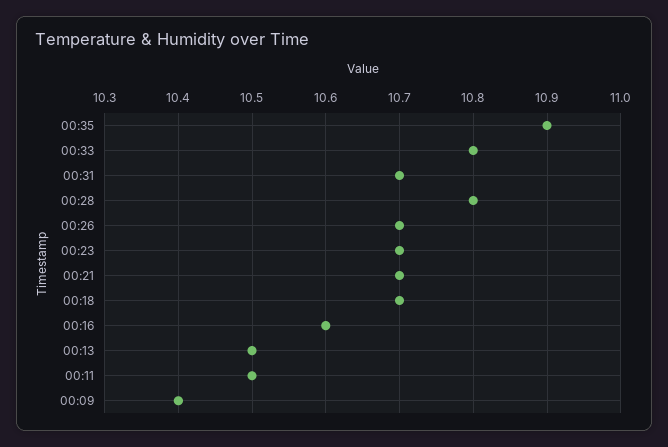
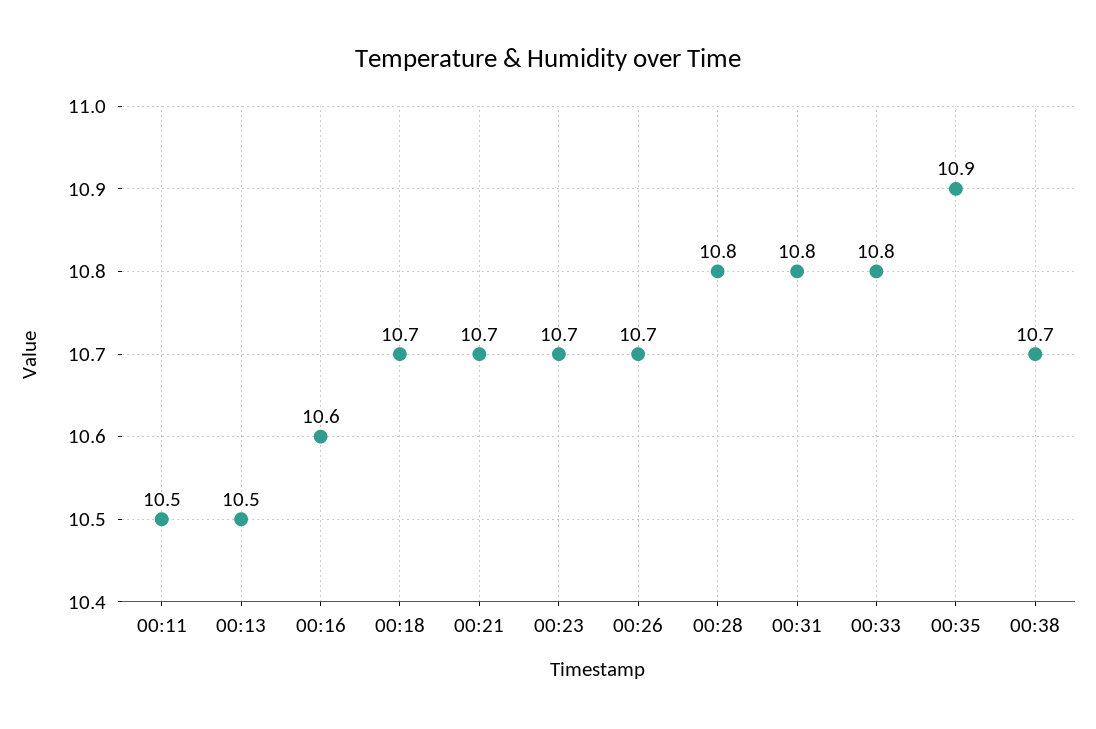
00:31: 10.7 -> 10.8
00:09: 10.4 -> none
00:38: none -> 10.7

